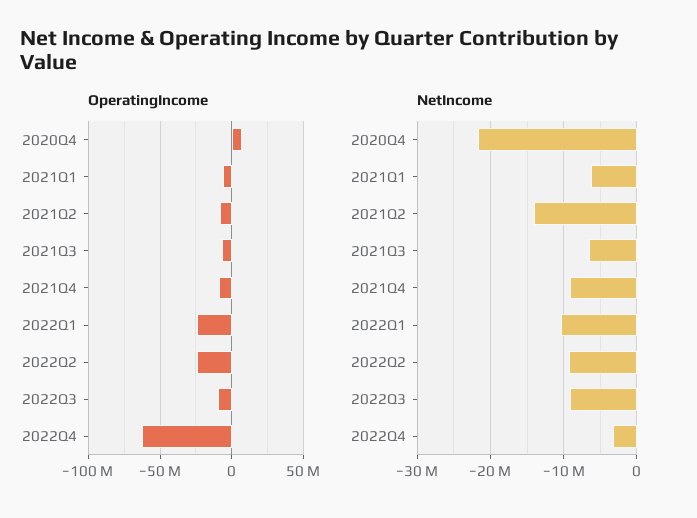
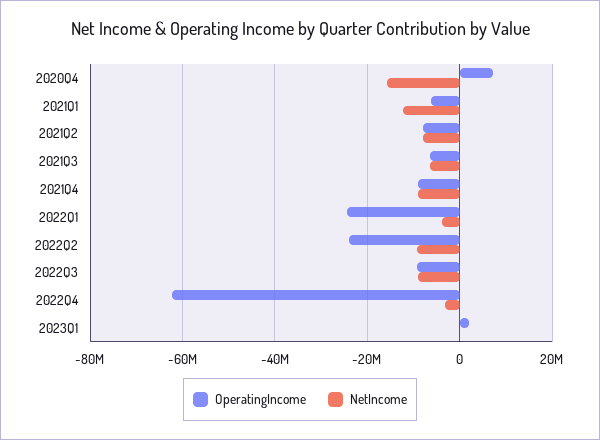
NetIncome, 2020Q4: -22000000 -> -16000000
NetIncome, 2021Q1: -6000000 -> -12000000
NetIncome, 2021Q2: -14000000 -> -8000000
NetIncome, 2022Q1: -10000000 -> -4000000
OperatingIncome, 2023Q1: none -> 2000000
NetIncome, 2023Q1: none -> 0

